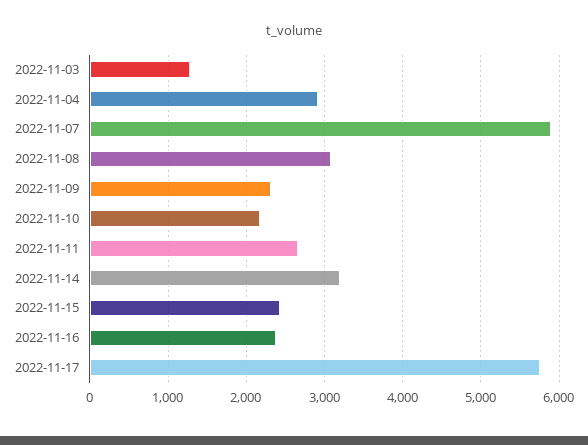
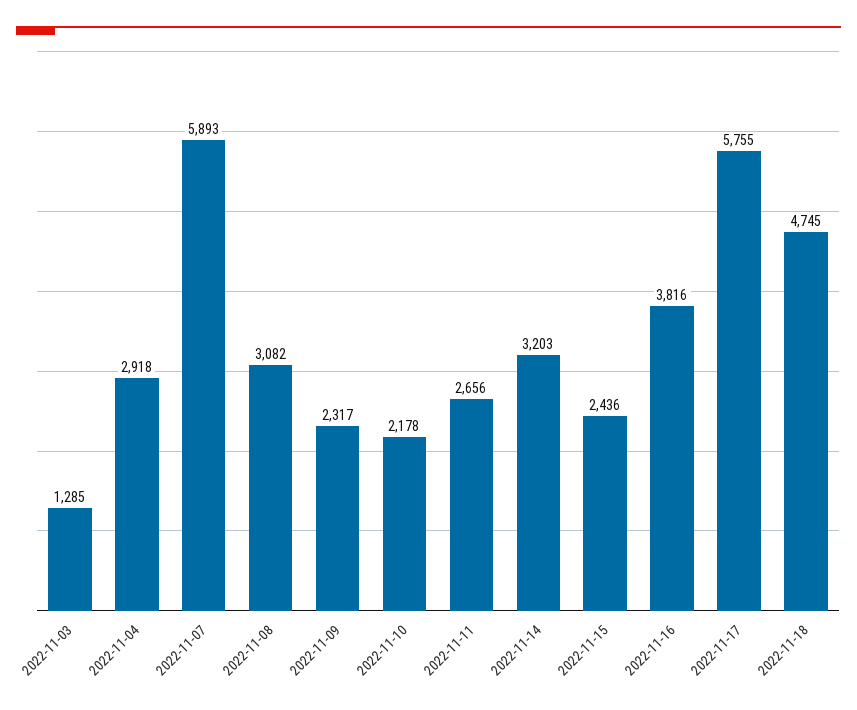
2022-11-16: 2400 -> 3816
2022-11-18: none -> 4745

